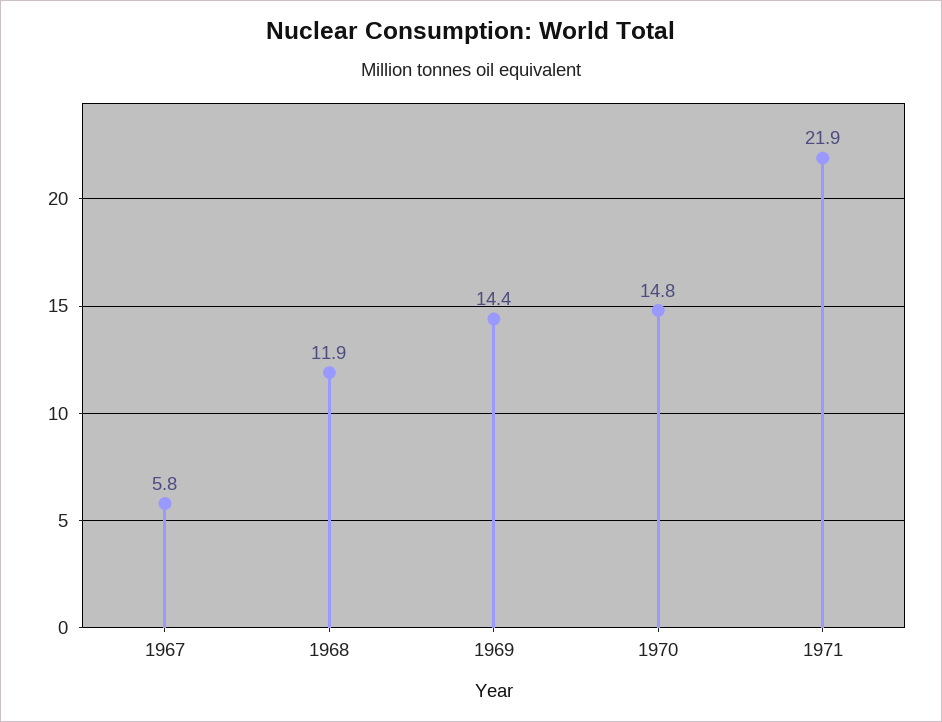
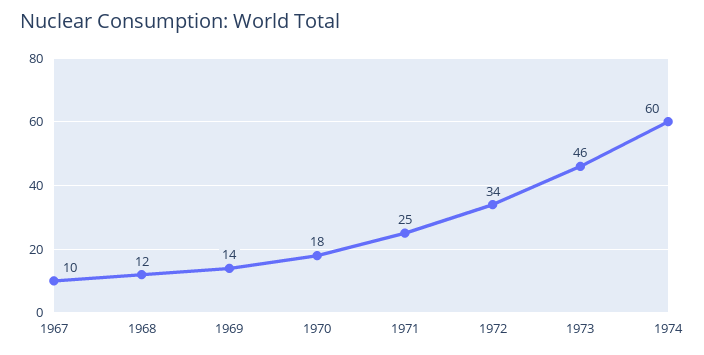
1967: 5.8 -> 10
1970: 14.8 -> 18
1971: 21.9 -> 25
1972: none -> 34
1973: none -> 46
1974: none -> 60

